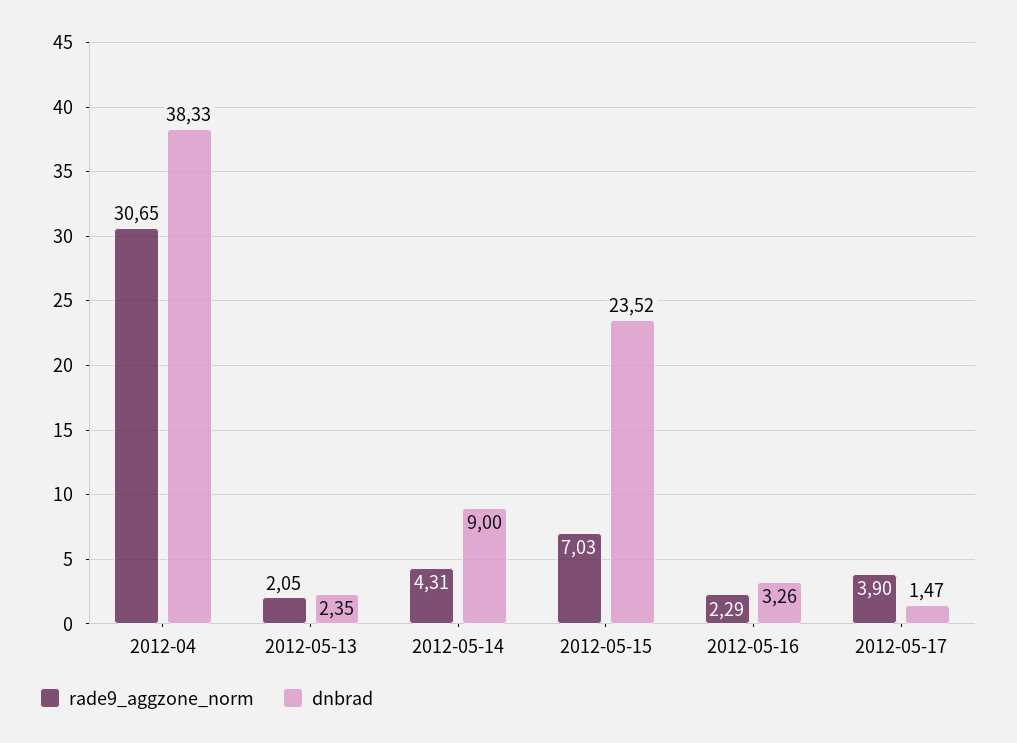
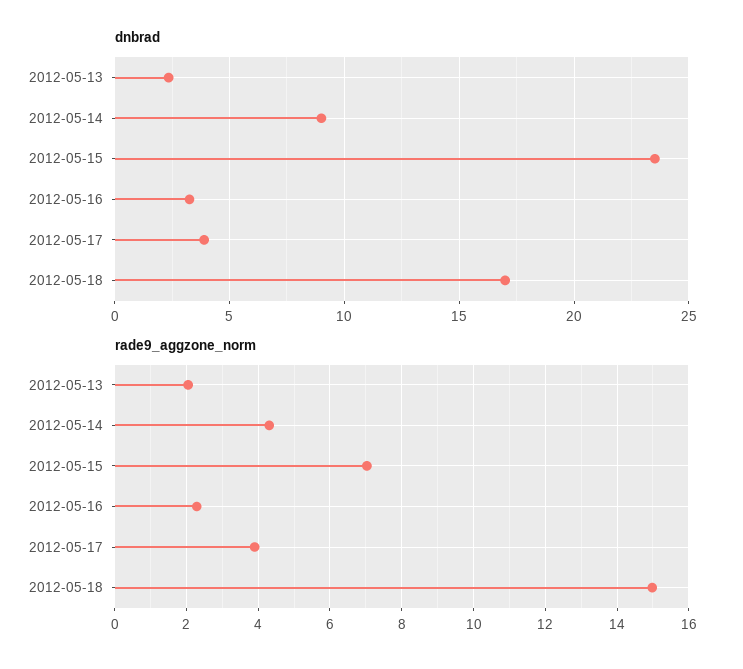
rade9_aggzone_norm, 2012-04: 30.65 -> none
dnbrad, 2012-04: 38.33 -> none
dnbrad, 2012-05-17: 1.47 -> 4
dnbrad, 2012-05-18: none -> 17
rade9_aggzone_norm, 2012-05-18: none -> 15

